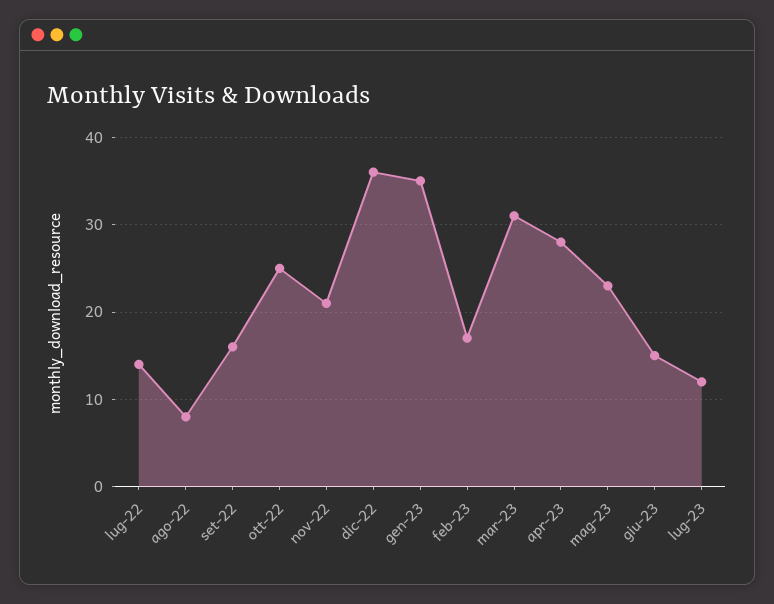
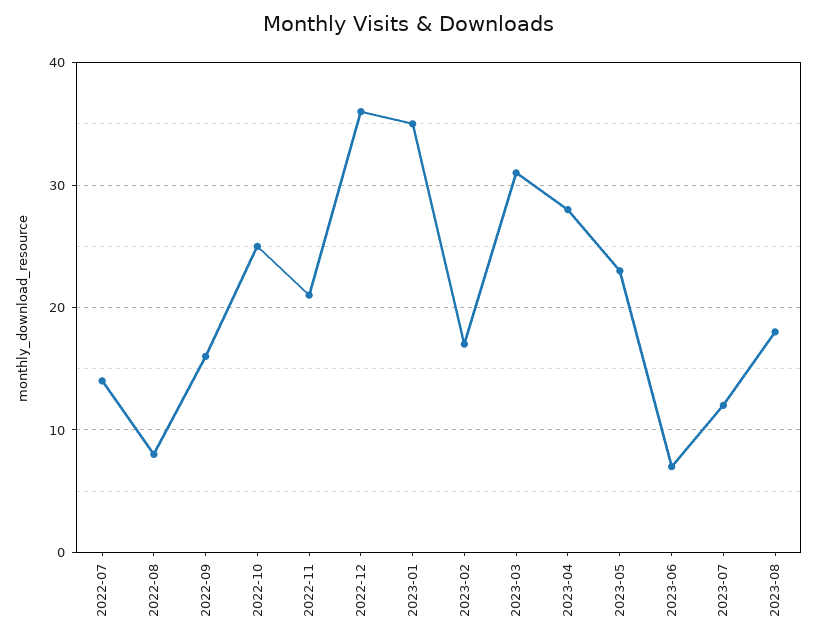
giu-23: 15 -> 7
2023-08: none -> 18

